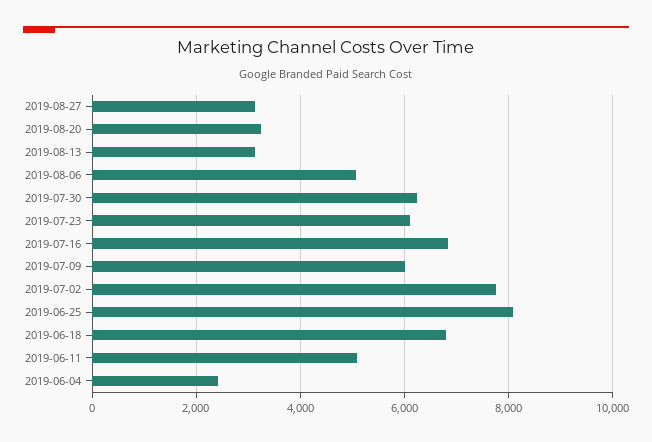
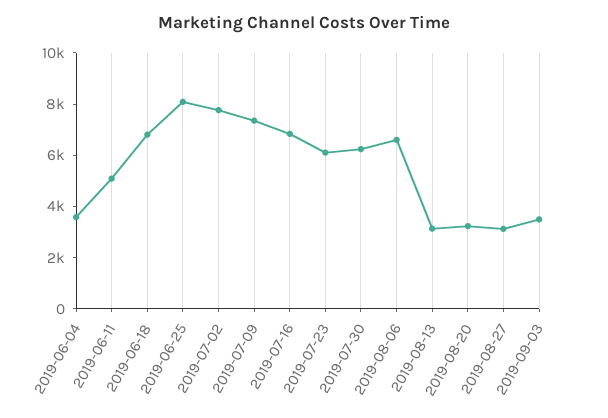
2019-08-06: 5000 -> 6500
2019-07-09: 6000 -> 7500
2019-06-04: 2400 -> 3500
2019-09-03: none -> 3500

